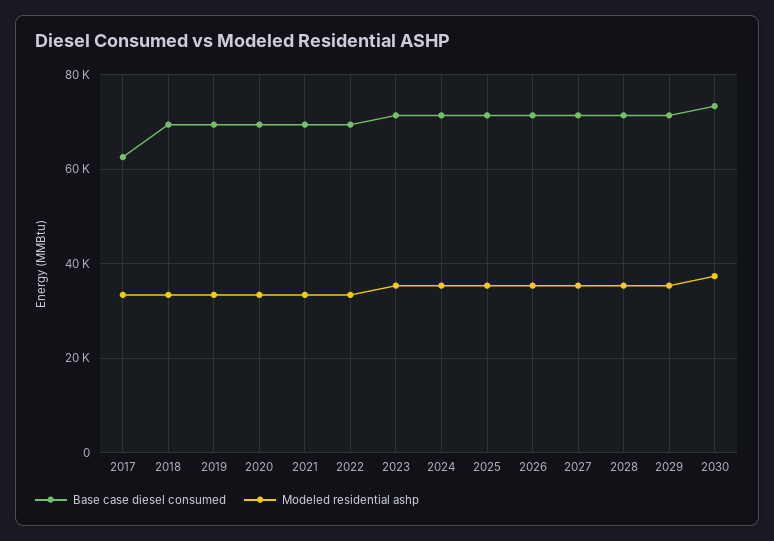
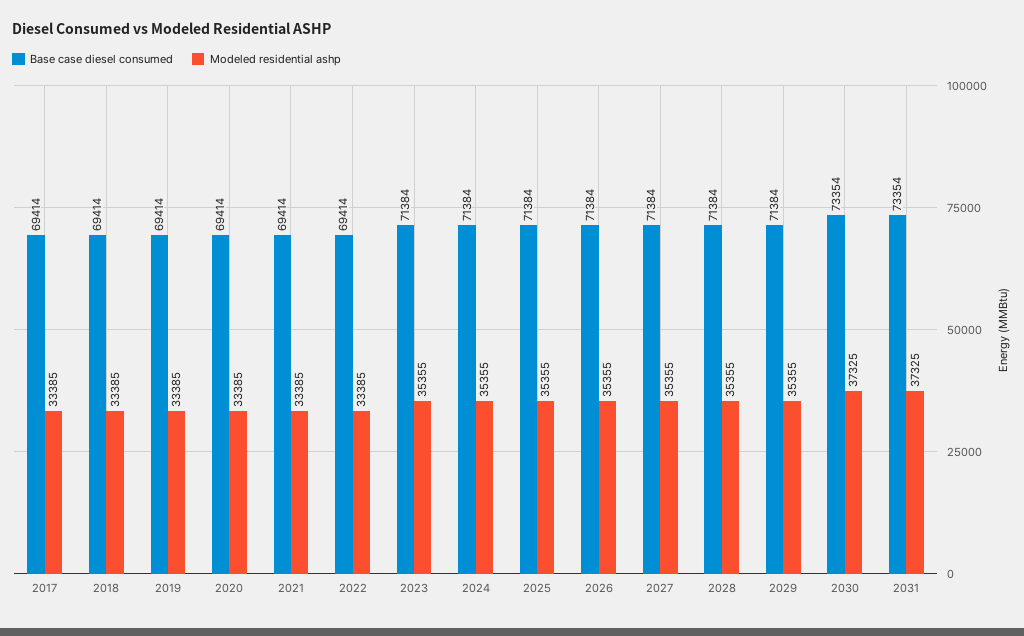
Base case diesel consumed, 2017: 62000 -> 69414
Base case diesel consumed, 2031: none -> 73354
Modeled residential ashp, 2031: none -> 37325

